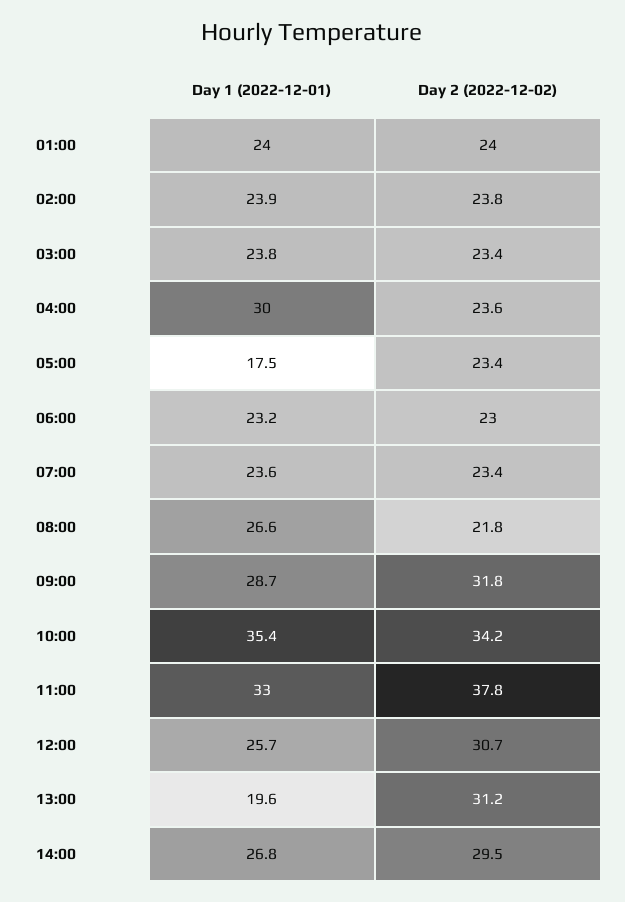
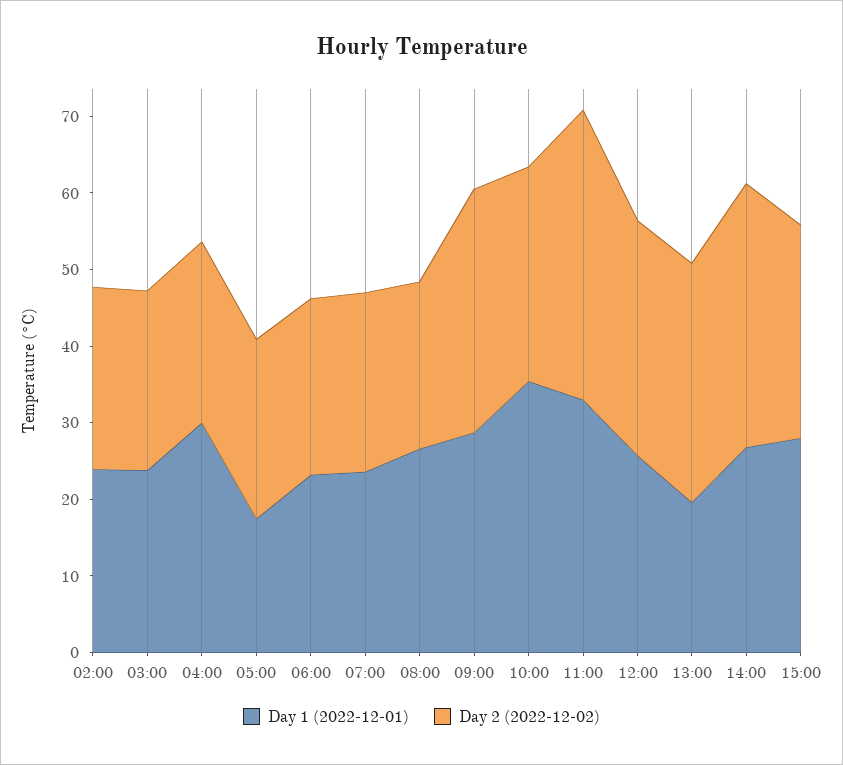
Day 1 (2022-12-01), 01:00: 24 -> none
Day 2 (2022-12-02), 01:00: 24 -> none
Day 2 (2022-12-02), 10:00: 34.2 -> 28
Day 2 (2022-12-02), 14:00: 29.5 -> 34
Day 1 (2022-12-01), 15:00: none -> 28
Day 2 (2022-12-02), 15:00: none -> 28

